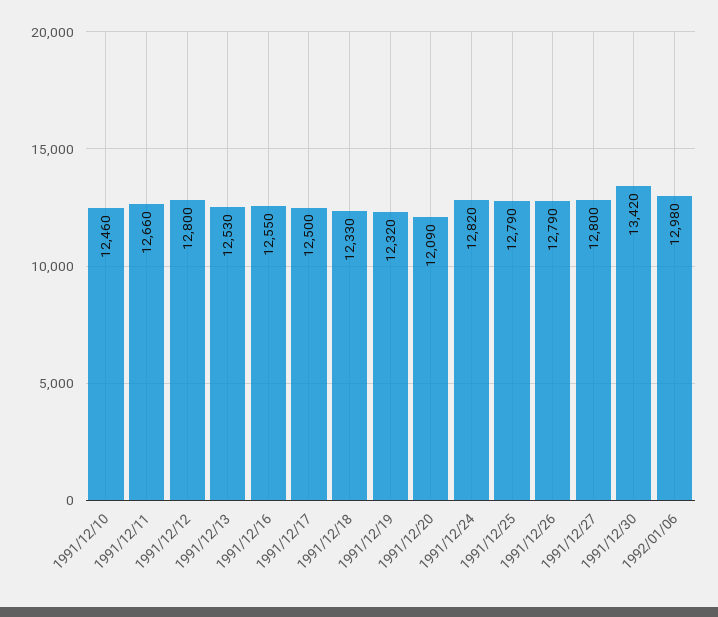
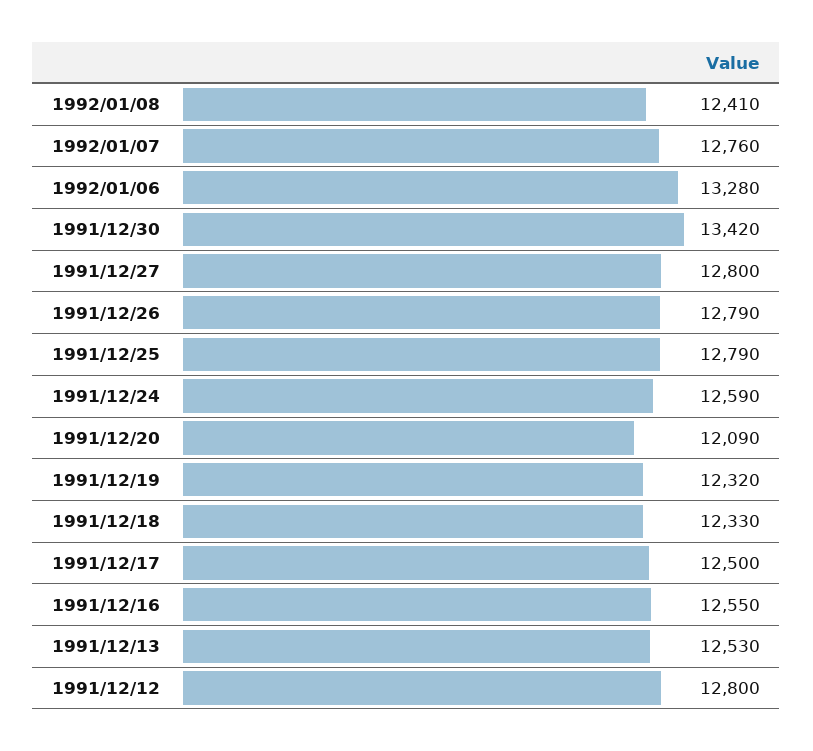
1991/12/10: 12460 -> none
1991/12/11: 12660 -> none
1991/12/24: 12820 -> 12590
1992/01/06: 12980 -> 13280
1992/01/08: none -> 12410
1992/01/07: none -> 12760

